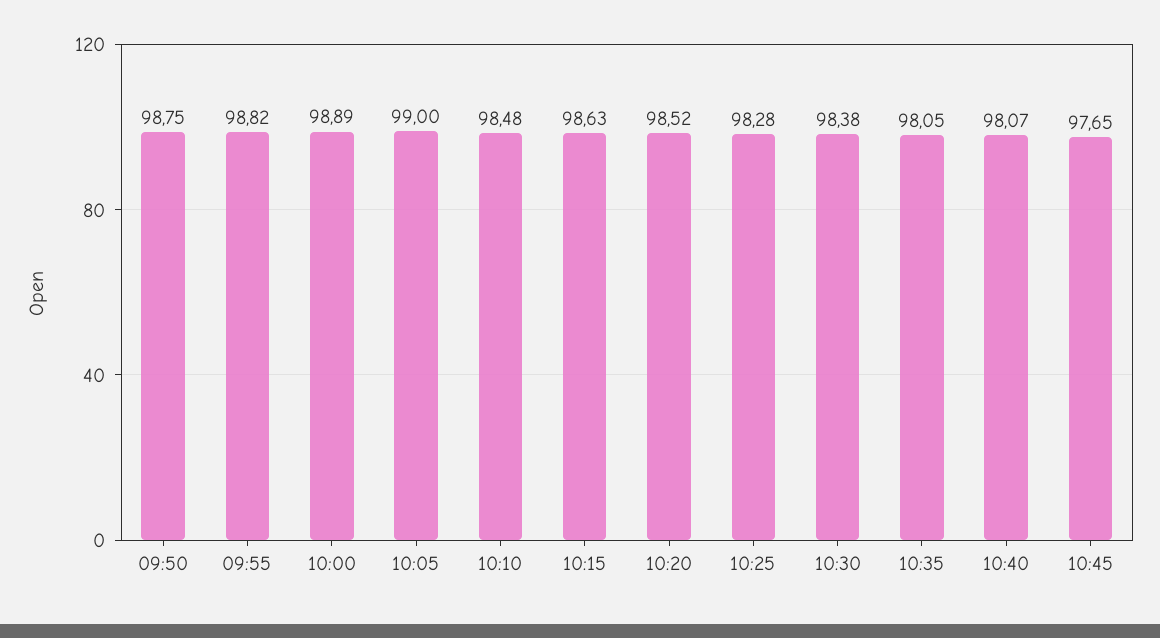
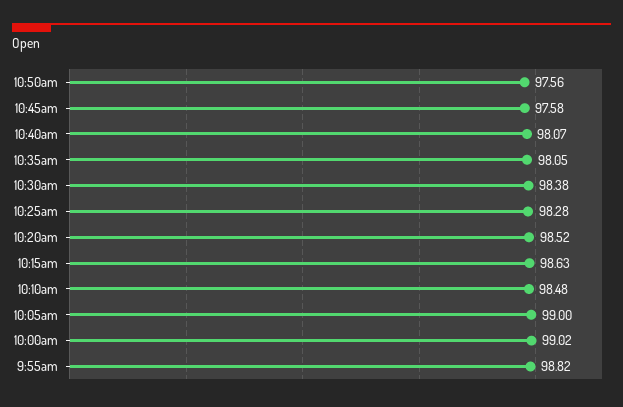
09:50: 98.75 -> none
10:00: 98.89 -> 99.02
10:45: 97.65 -> 97.58
10:50am: none -> 97.56

